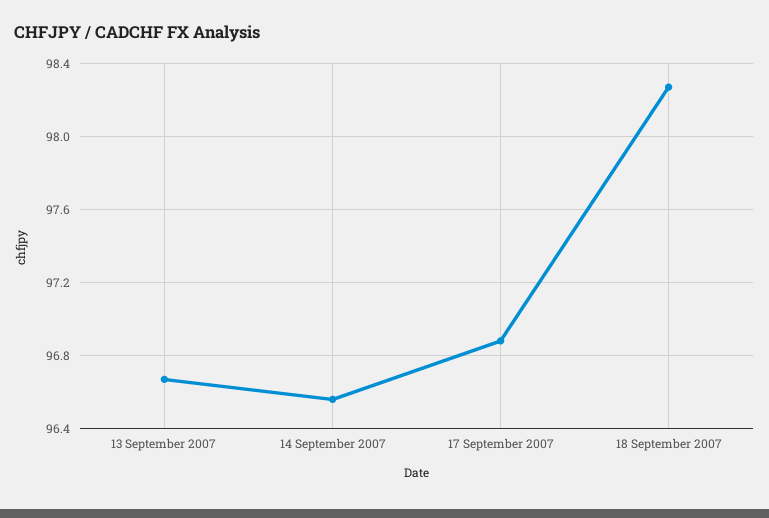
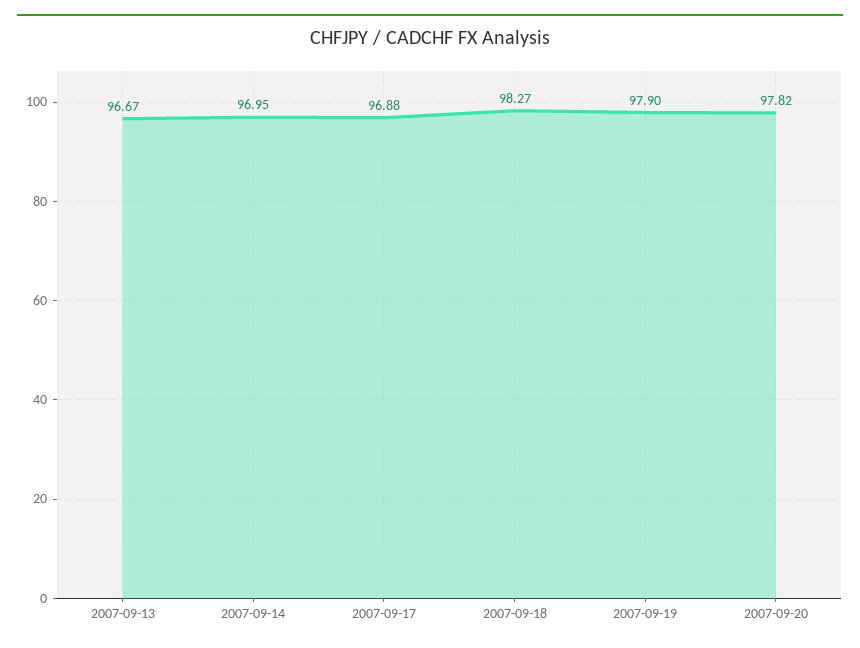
14 September 2007: 96.55 -> 96.95
2007-09-19: none -> 97.9
2007-09-20: none -> 97.82

